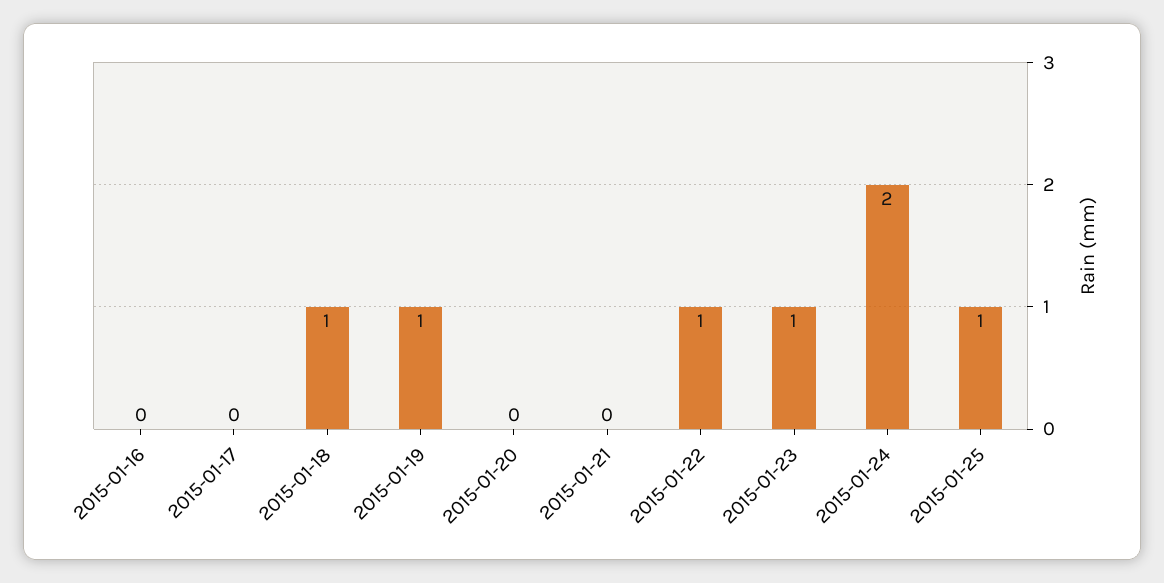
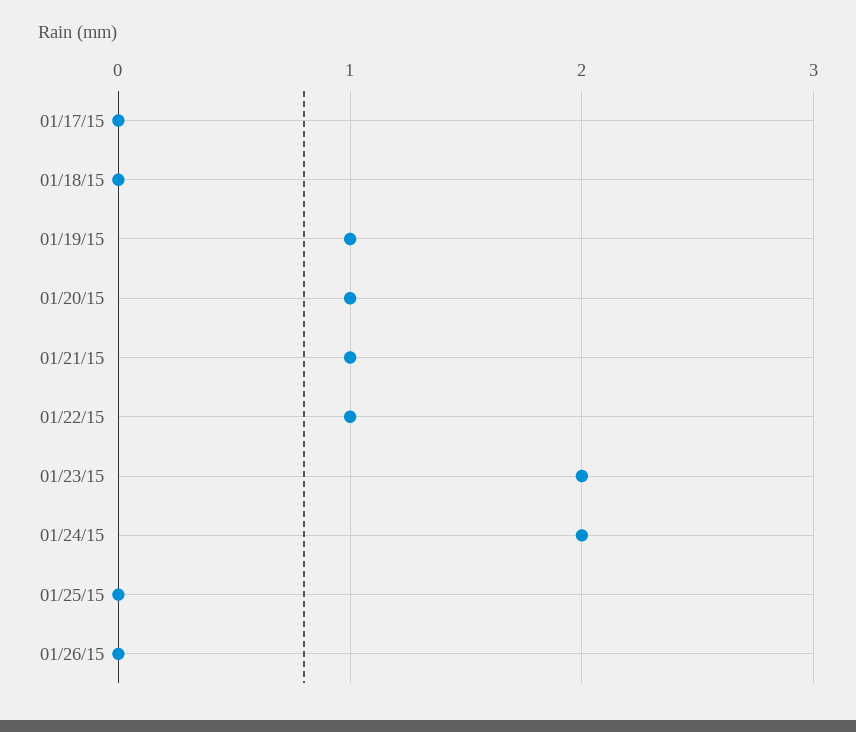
2015-01-16: 0 -> none
2015-01-18: 1 -> 0
2015-01-20: 0 -> 1
2015-01-21: 0 -> 1
2015-01-23: 1 -> 2
2015-01-25: 1 -> 0
01/26/15: none -> 0

